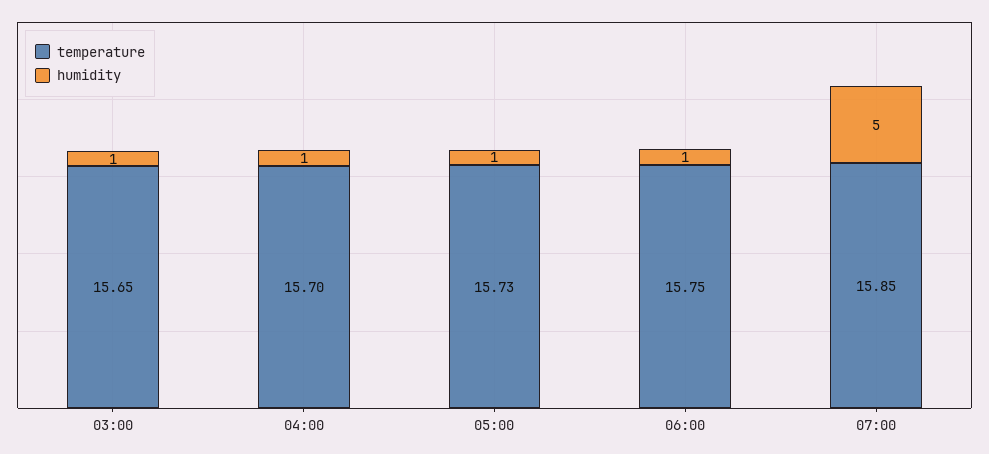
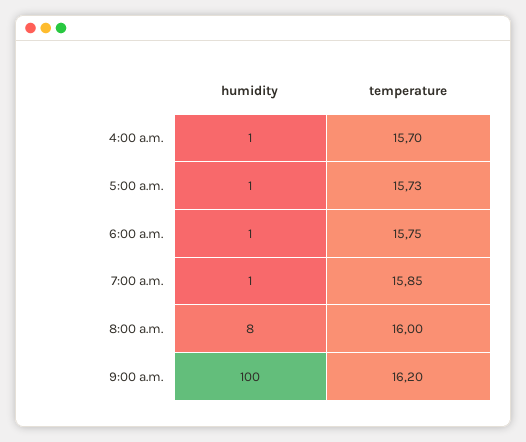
temperature, 03:00: 15.65 -> none
humidity, 03:00: 1 -> none
humidity, 07:00: 5 -> 1
humidity, 8:00 a.m.: none -> 8
temperature, 8:00 a.m.: none -> 16
humidity, 9:00 a.m.: none -> 100
temperature, 9:00 a.m.: none -> 16.2

